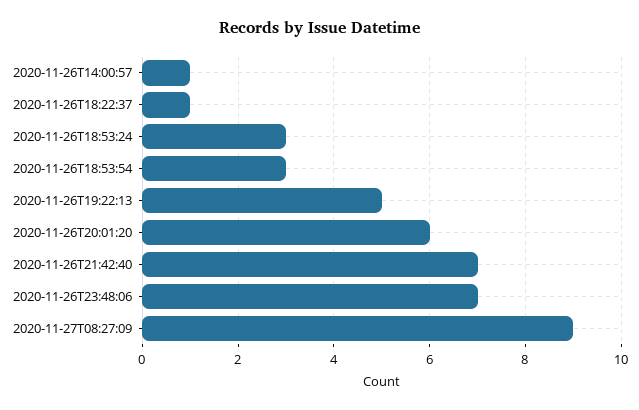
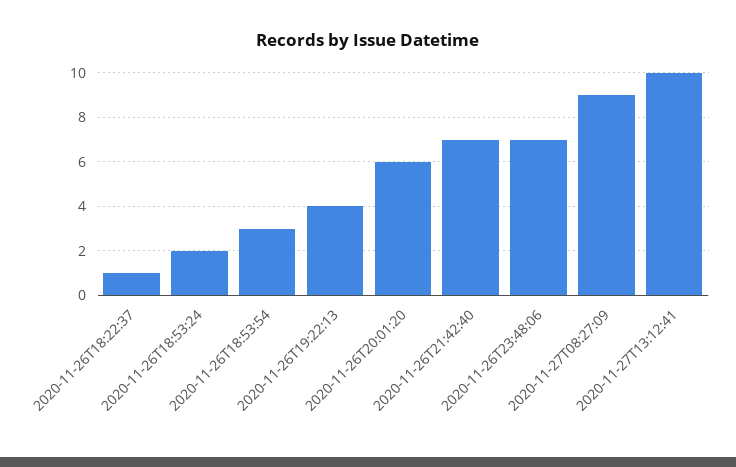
2020-11-26T14:00:57: 1 -> none
2020-11-26T18:53:24: 3 -> 2
2020-11-26T19:22:13: 5 -> 4
2020-11-27T13:12:41: none -> 10

